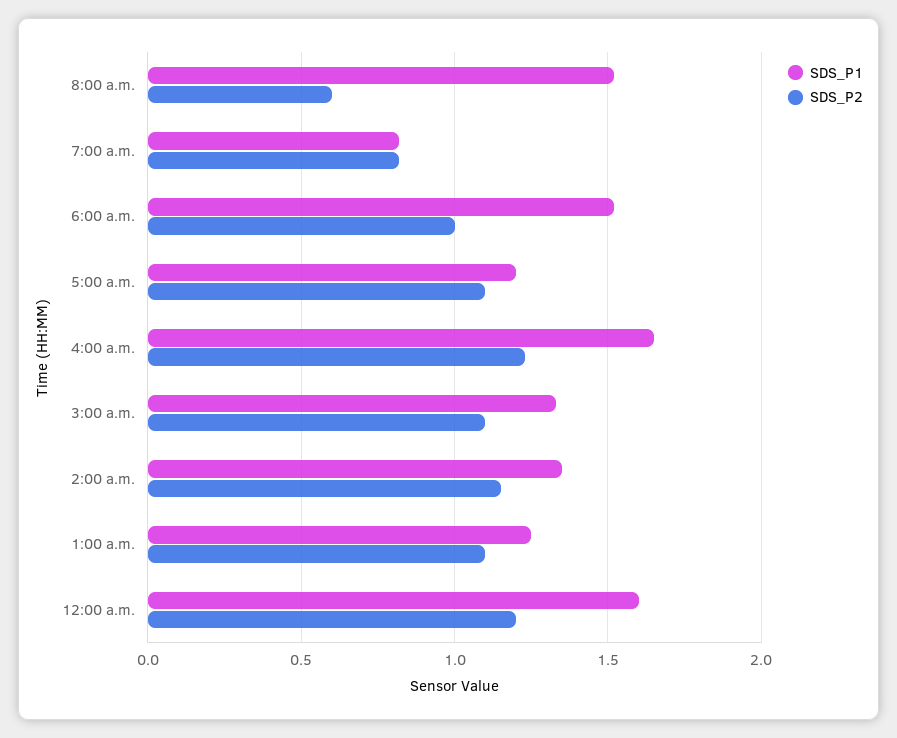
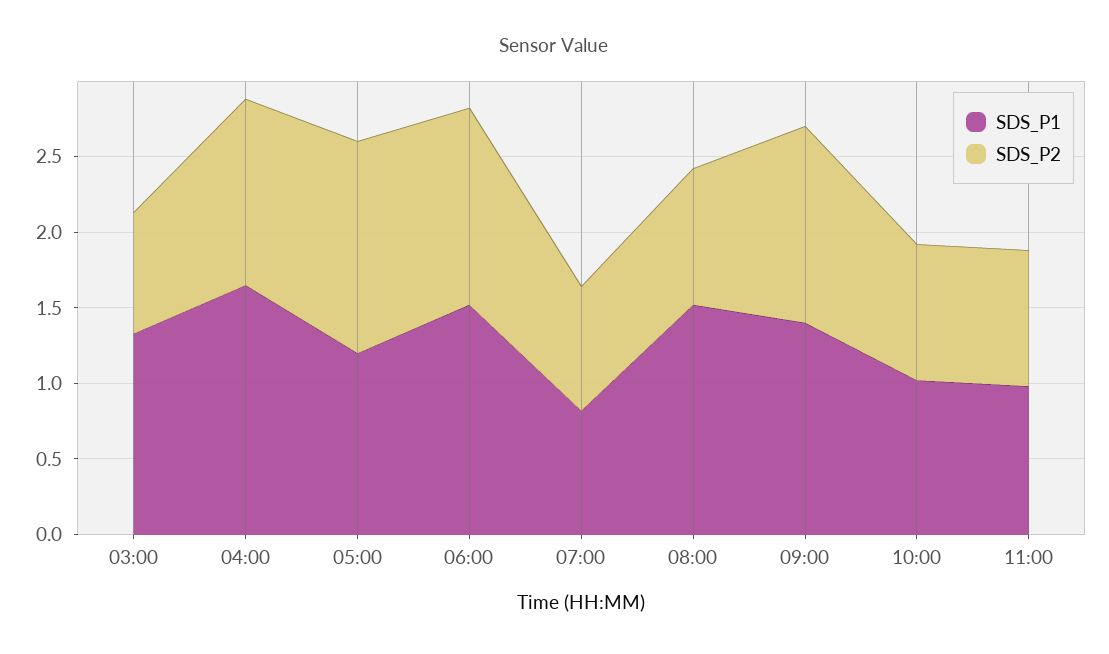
SDS_P2, 8:00 a.m.: 0.6 -> 0.9
SDS_P2, 6:00 a.m.: 1 -> 1.3
SDS_P2, 5:00 a.m.: 1.1 -> 1.4
SDS_P2, 3:00 a.m.: 1.1 -> 0.8
SDS_P1, 2:00 a.m.: 1.35 -> none
SDS_P2, 2:00 a.m.: 1.15 -> none
SDS_P1, 1:00 a.m.: 1.25 -> none
SDS_P2, 1:00 a.m.: 1.1 -> none
SDS_P1, 12:00 a.m.: 1.6 -> none
SDS_P2, 12:00 a.m.: 1.2 -> none
SDS_P1, 09:00: none -> 1.4
SDS_P2, 09:00: none -> 1.3
SDS_P1, 10:00: none -> 1
SDS_P2, 10:00: none -> 0.9
SDS_P1, 11:00: none -> 1
SDS_P2, 11:00: none -> 0.9

